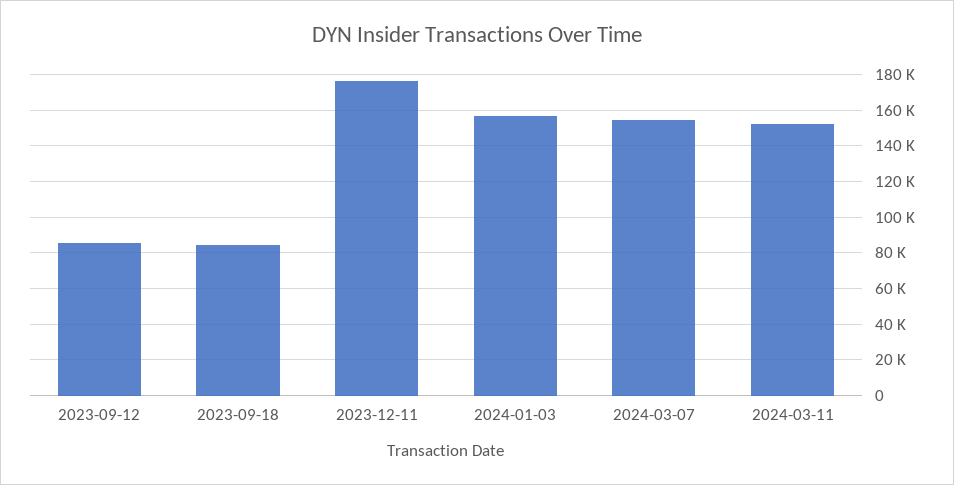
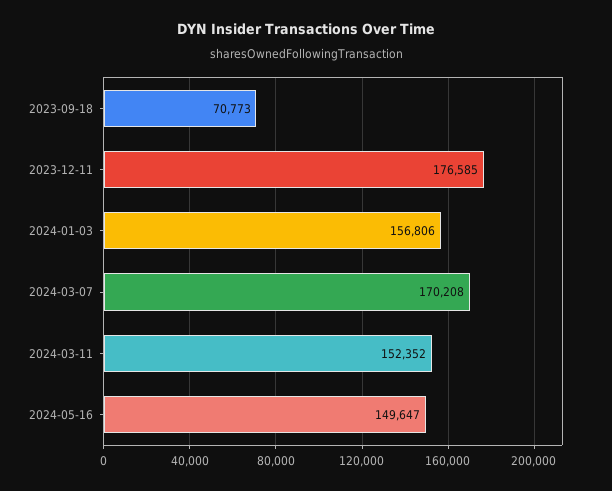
2023-09-12: 85000 -> none
2023-09-18: 85000 -> 70773
2024-03-07: 155000 -> 170208
2024-05-16: none -> 149647

